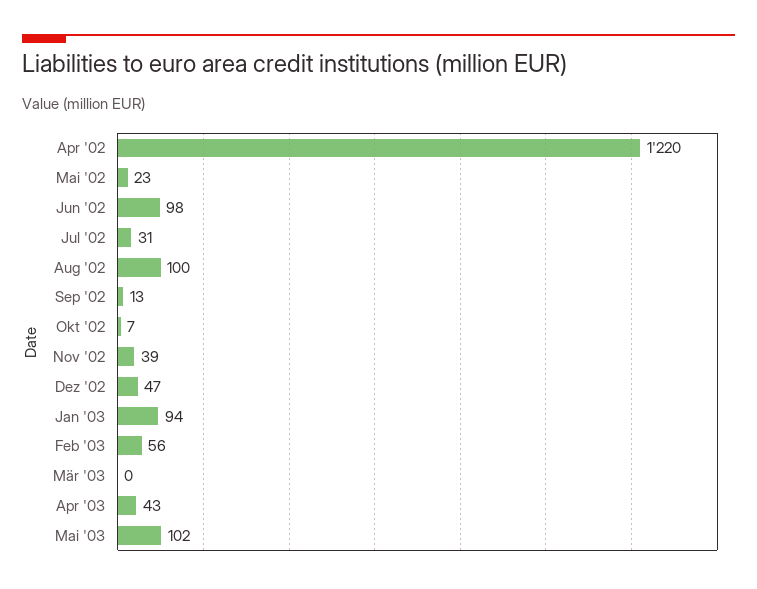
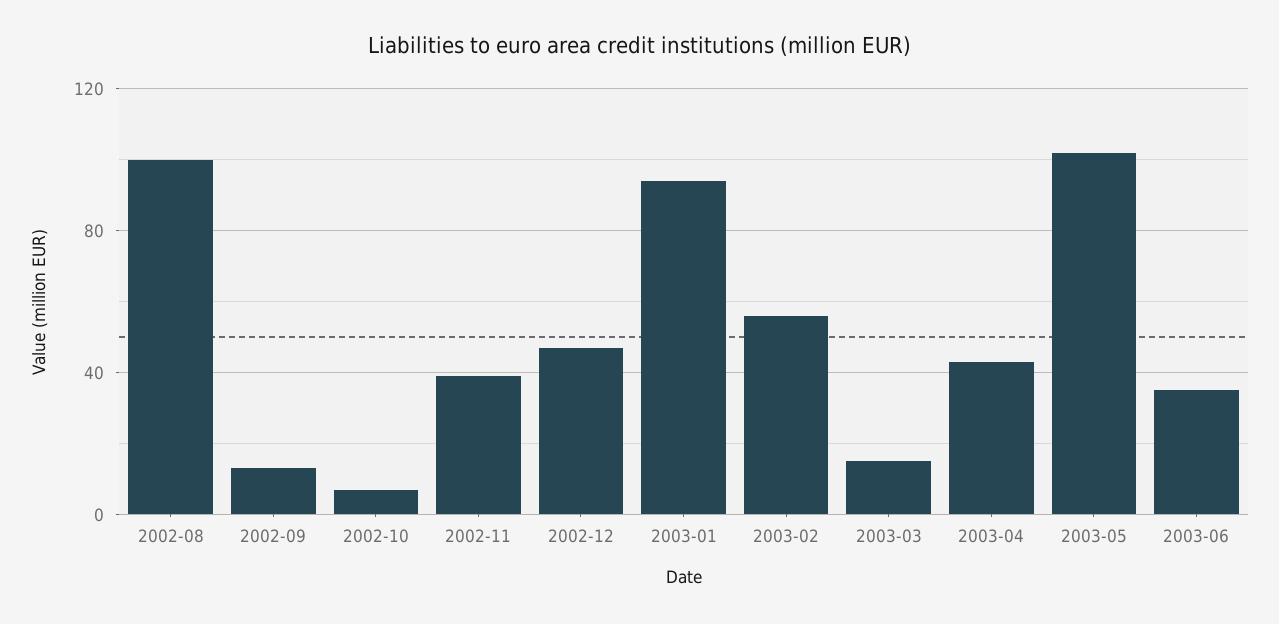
Apr '02: 1220 -> none
Mai '02: 23 -> none
Jun '02: 98 -> none
Jul '02: 31 -> none
Mär '03: 0 -> 15
2003-06: none -> 35

